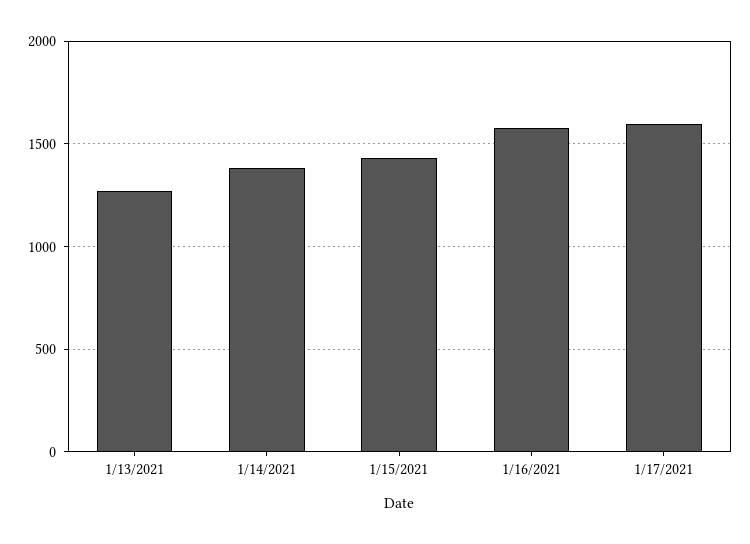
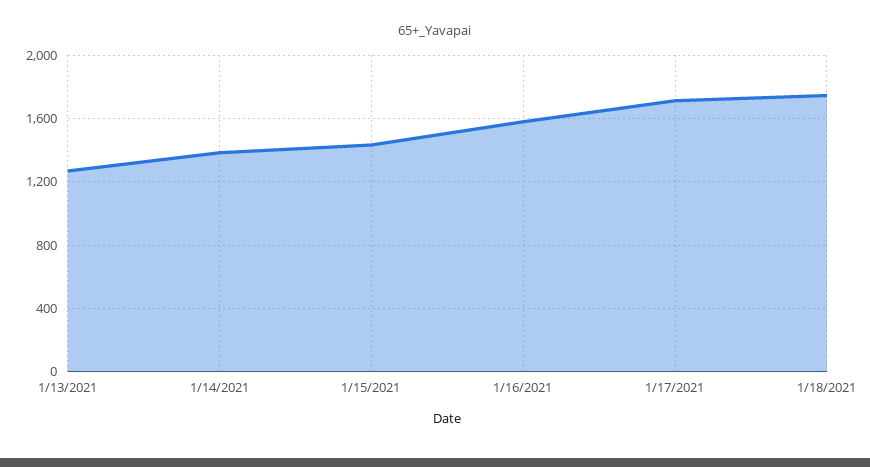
1/17/2021: 1600 -> 1700
1/18/2021: none -> 1750

